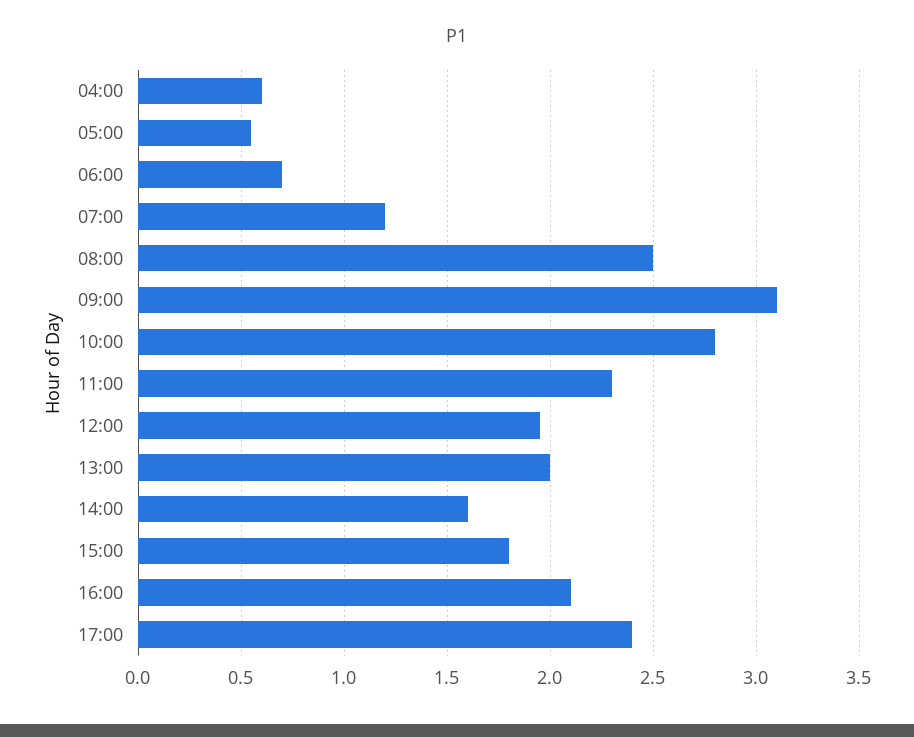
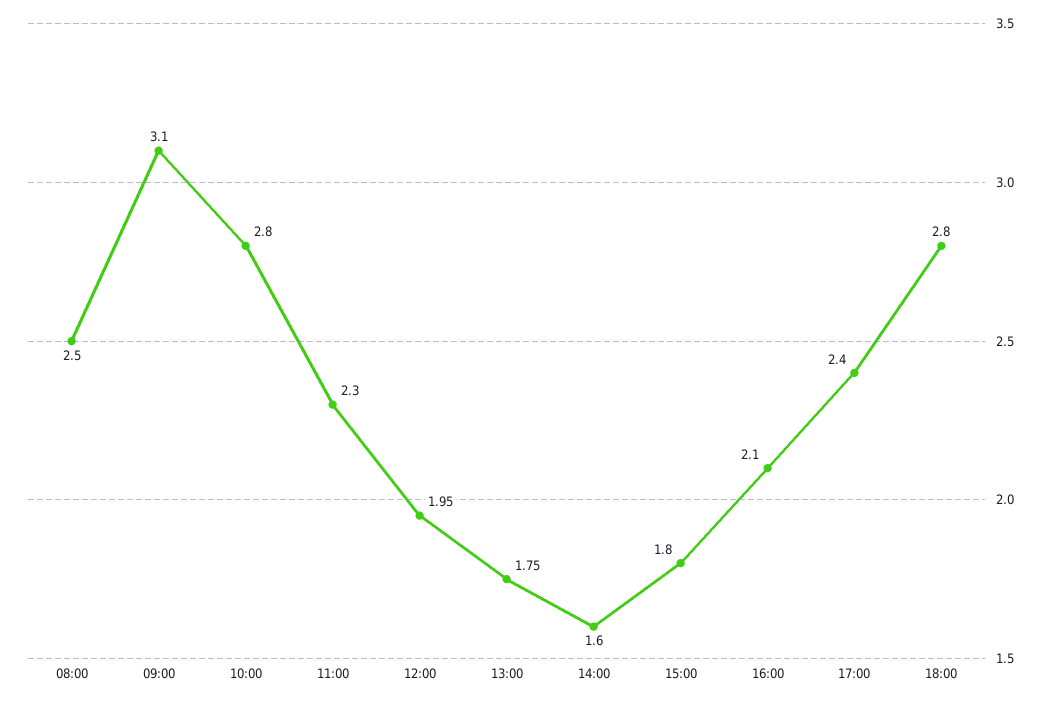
04:00: 0.6 -> none
05:00: 0.55 -> none
06:00: 0.7 -> none
07:00: 1.2 -> none
13:00: 2 -> 1.75
18:00: none -> 2.8

